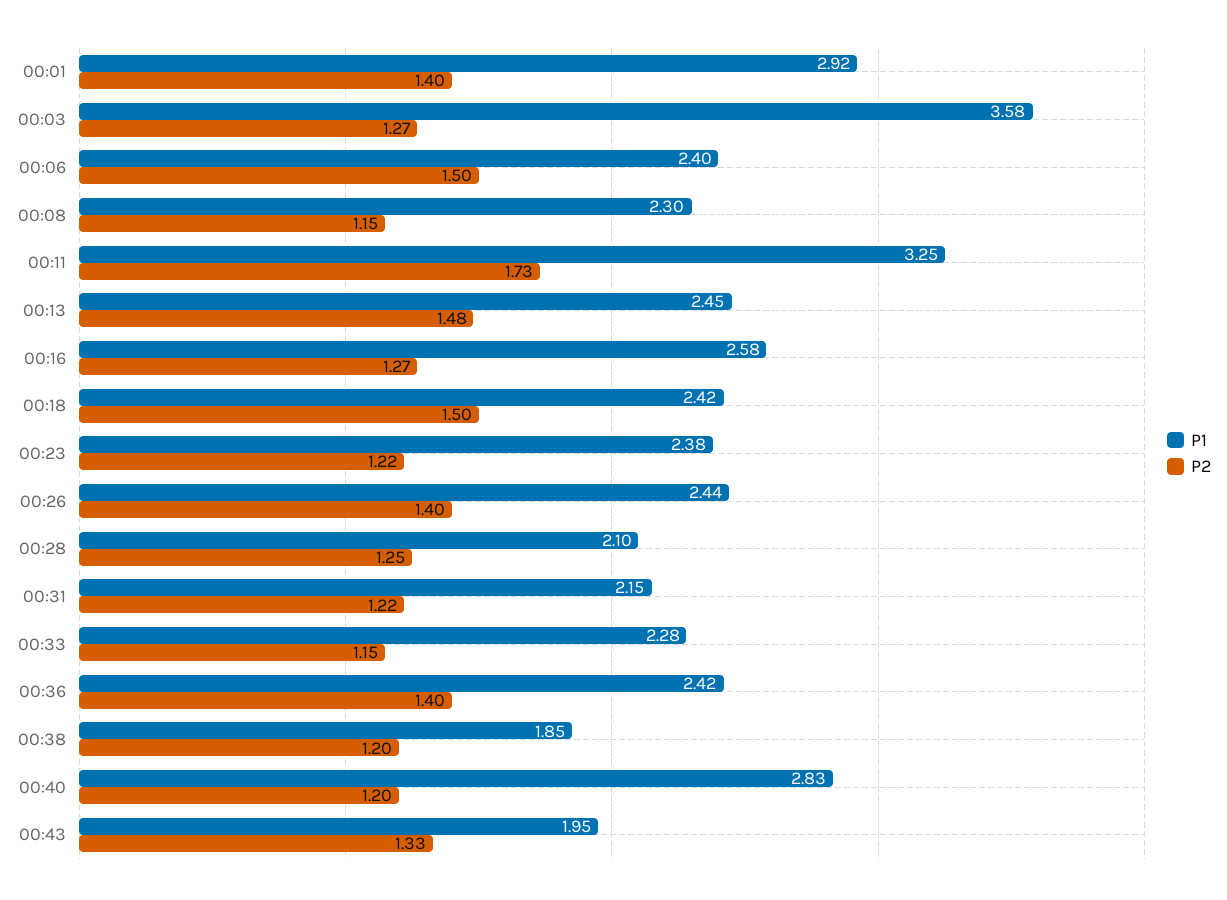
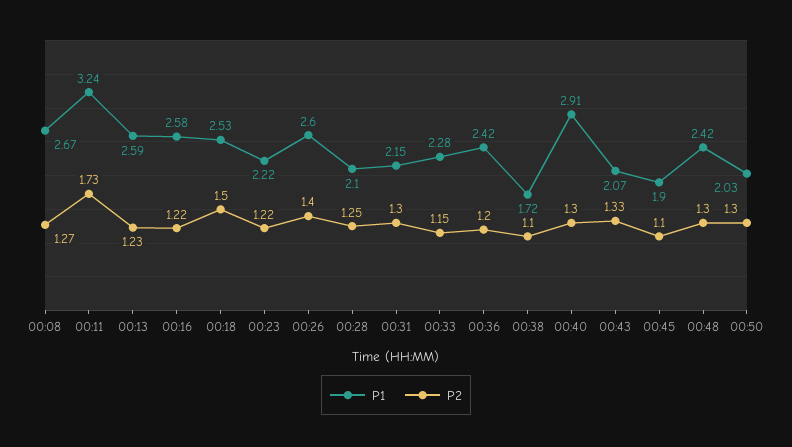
P1, 00:01: 2.92 -> none
P2, 00:01: 1.4 -> none
P1, 00:03: 3.58 -> none
P2, 00:03: 1.27 -> none
P1, 00:06: 2.4 -> none
P2, 00:06: 1.5 -> none
P1, 00:08: 2.3 -> 2.67
P2, 00:08: 1.15 -> 1.27
P1, 00:11: 3.25 -> 3.24
P1, 00:13: 2.45 -> 2.59
P2, 00:13: 1.48 -> 1.23
P2, 00:16: 1.27 -> 1.22
P1, 00:18: 2.42 -> 2.53
P1, 00:23: 2.38 -> 2.22
P1, 00:26: 2.44 -> 2.6
P2, 00:31: 1.22 -> 1.3
P2, 00:36: 1.4 -> 1.2
P1, 00:38: 1.85 -> 1.72
P2, 00:38: 1.2 -> 1.1
P1, 00:40: 2.83 -> 2.91
P2, 00:40: 1.2 -> 1.3
P1, 00:43: 1.95 -> 2.07
P1, 00:45: none -> 1.9
P2, 00:45: none -> 1.1
P1, 00:48: none -> 2.42
P2, 00:48: none -> 1.3
P1, 00:50: none -> 2.03
P2, 00:50: none -> 1.3

